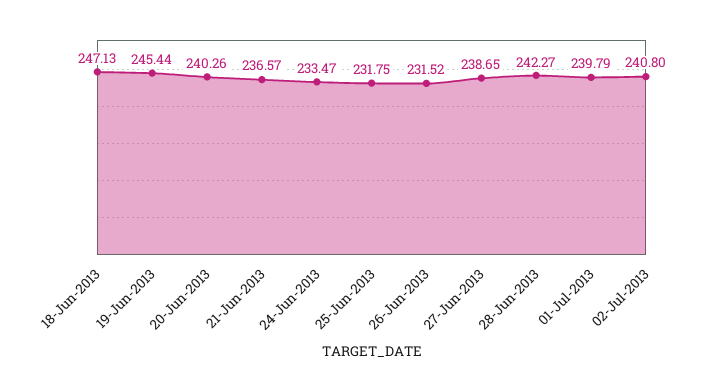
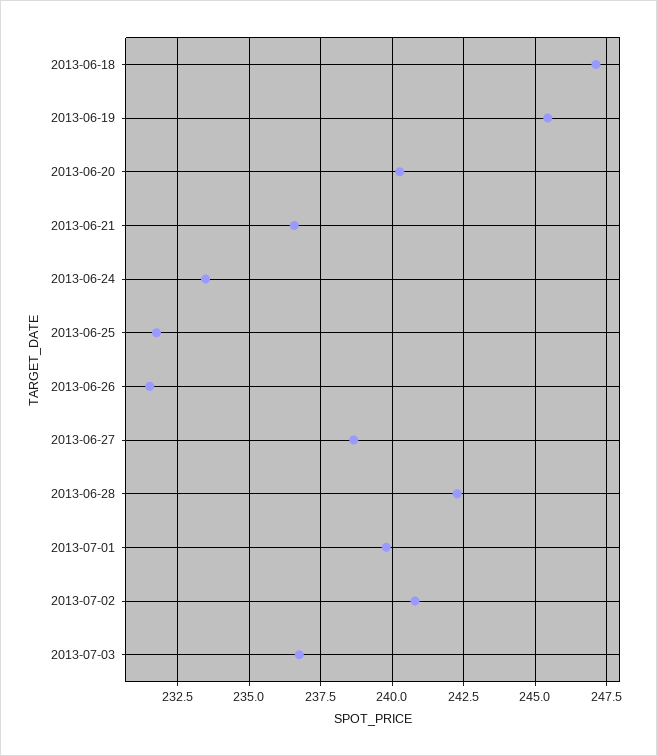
2013-07-03: none -> 236.75

